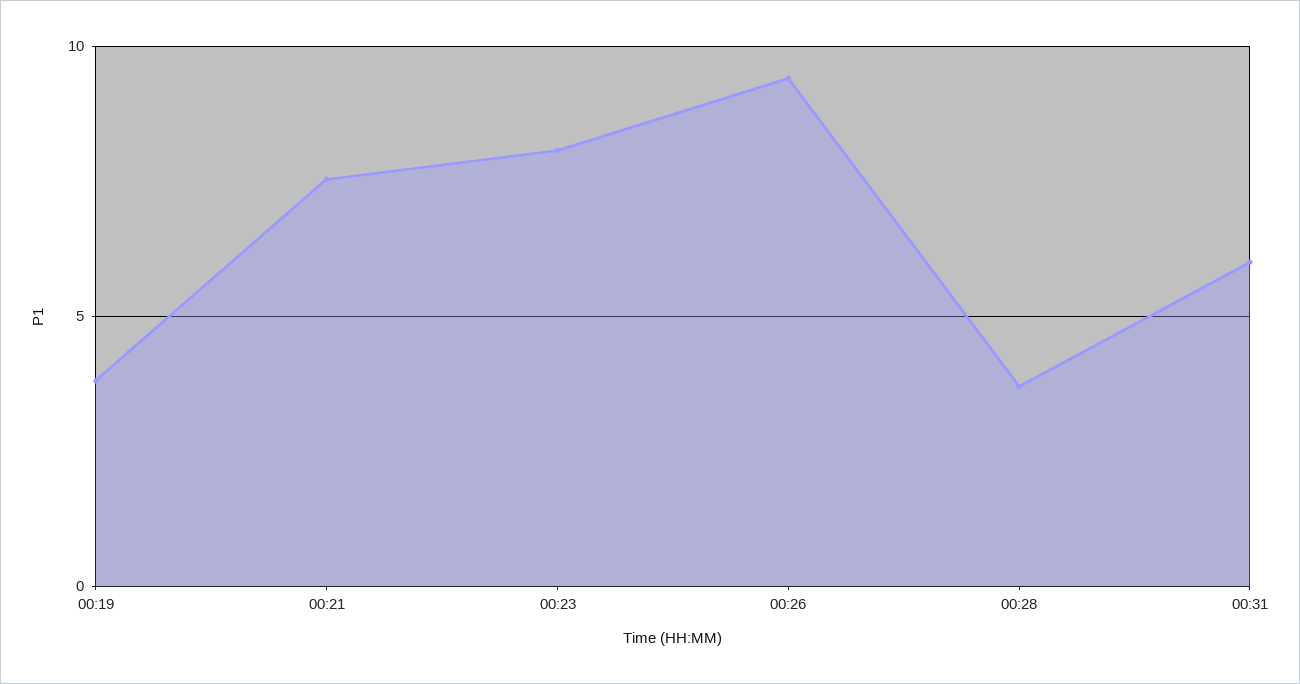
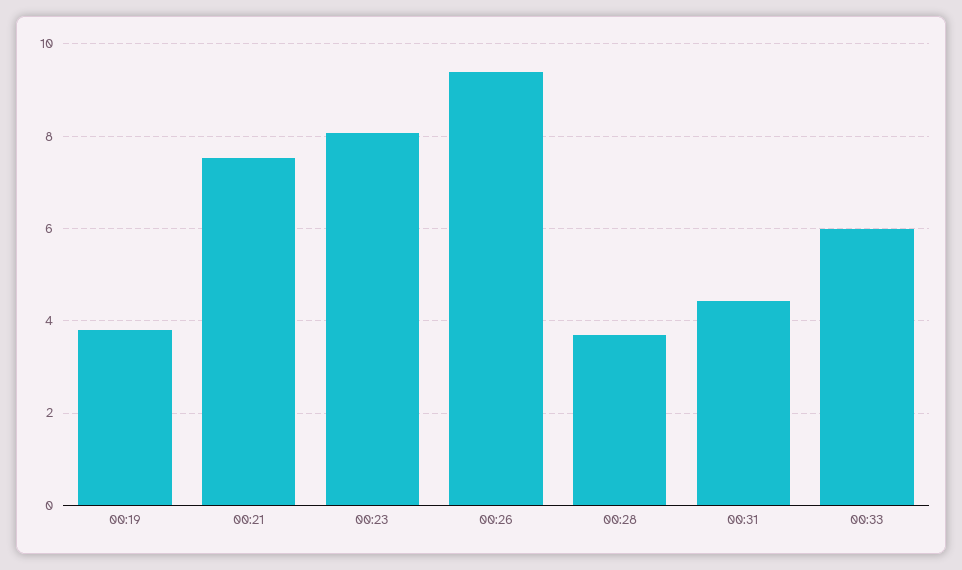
00:31: 6 -> 4.4
00:33: none -> 6

